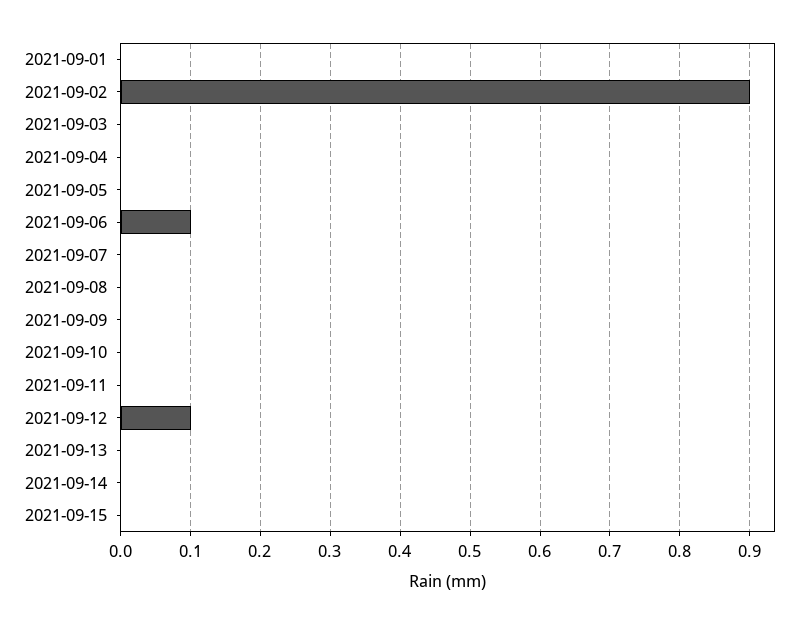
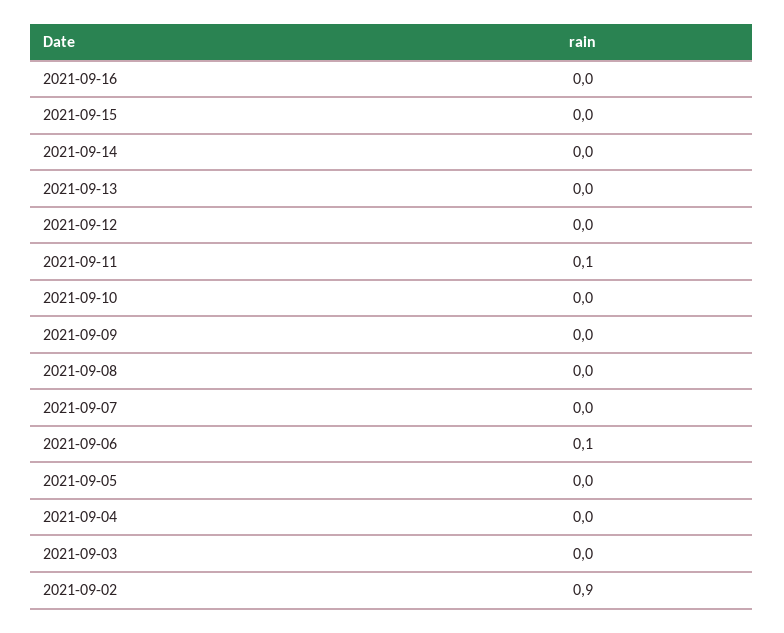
2021-09-01: 0 -> none
2021-09-11: 0 -> 0.1
2021-09-12: 0.1 -> 0
2021-09-16: none -> 0

